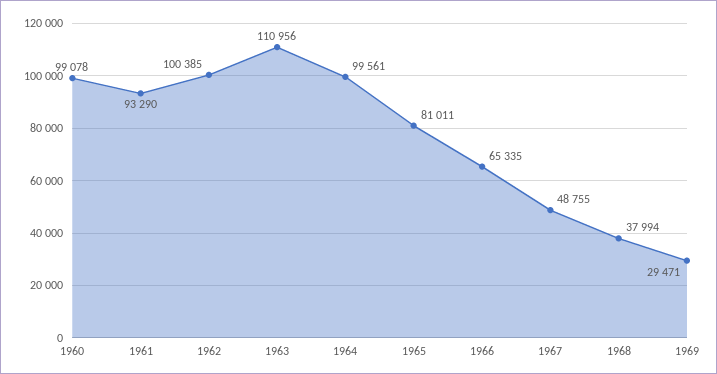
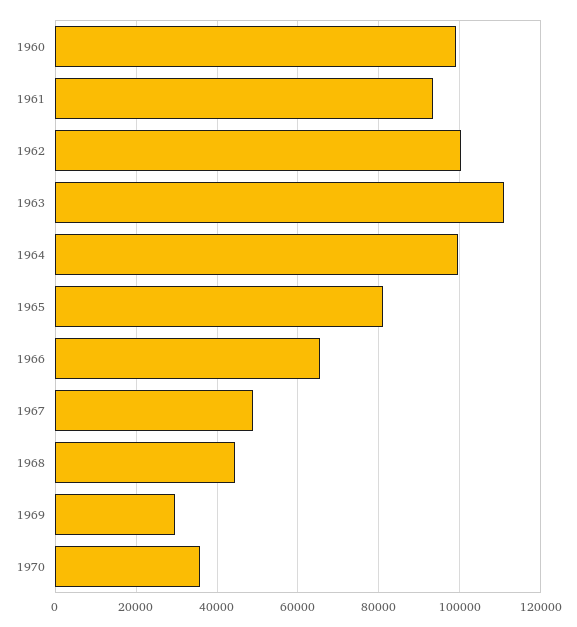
1968: 37994 -> 44000
1970: none -> 36000

